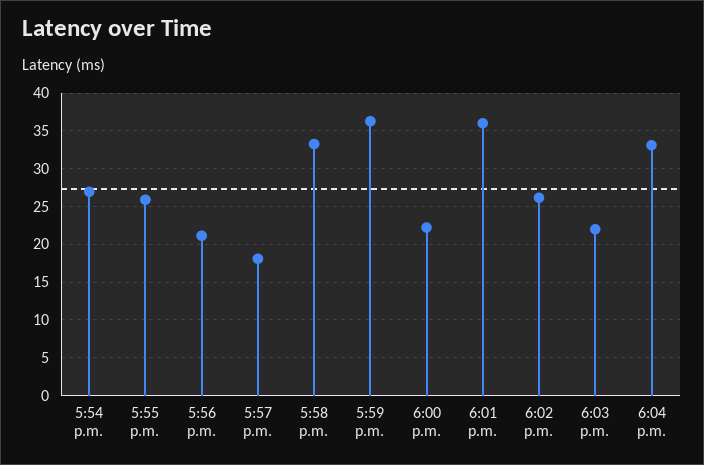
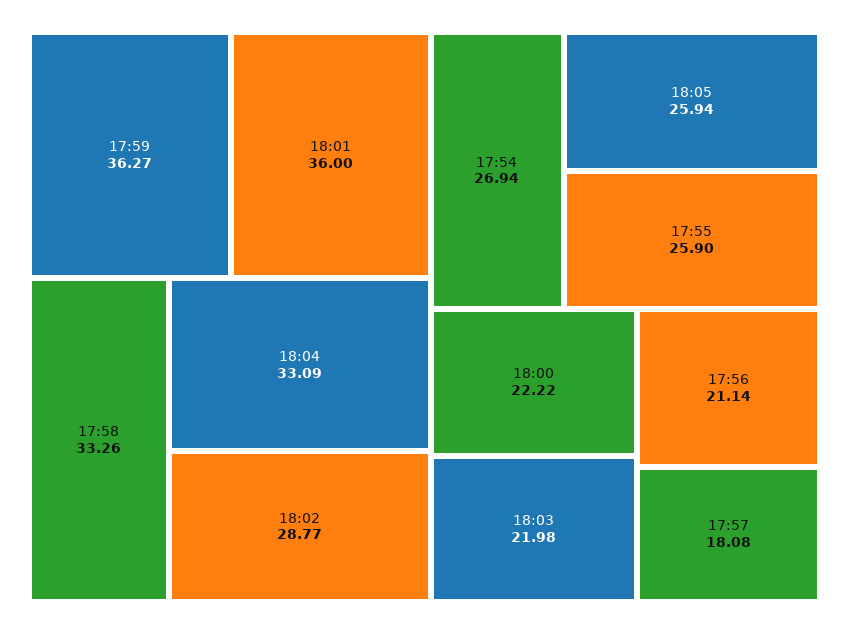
6:02 p.m.: 26 -> 28.77
18:05: none -> 25.94

